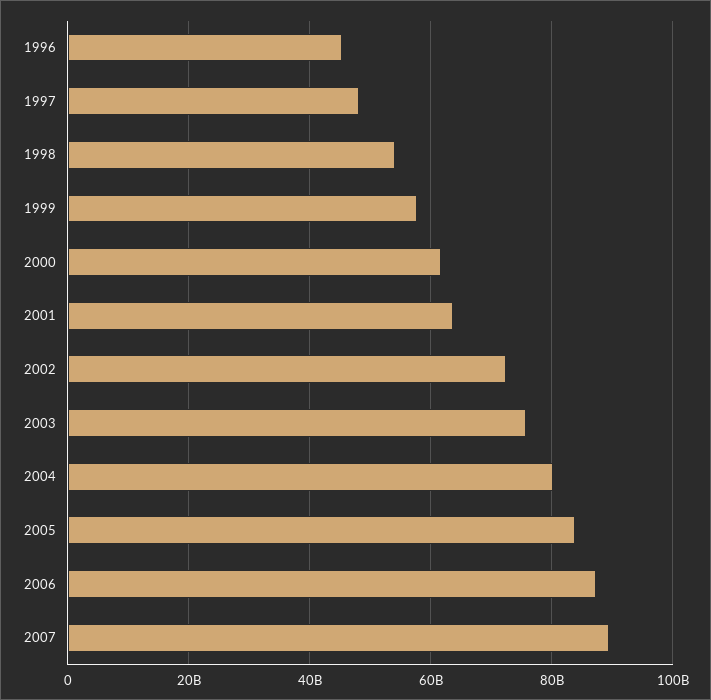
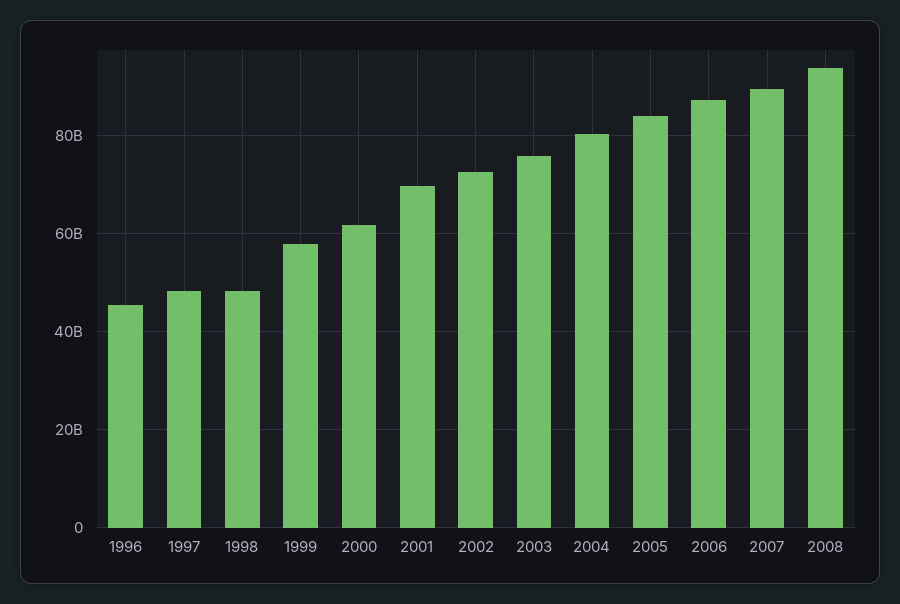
1998: 54000000000 -> 48000000000
2001: 64000000000 -> 70000000000
2008: none -> 94000000000

